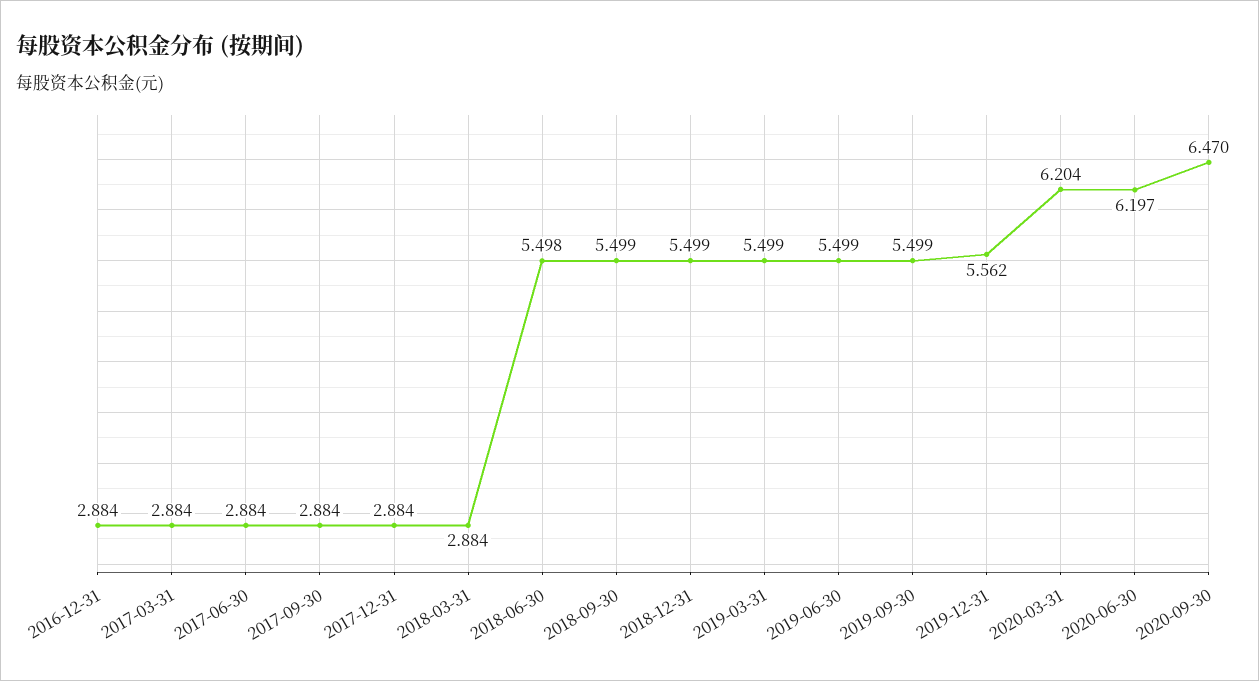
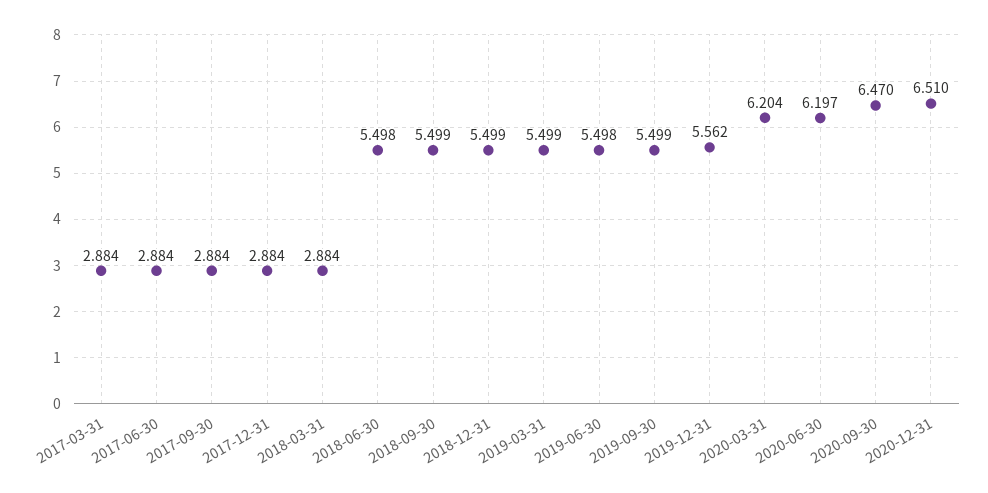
2016-12-31: 2.884 -> none
2019-06-30: 5.499 -> 5.498
2020-12-31: none -> 6.51

